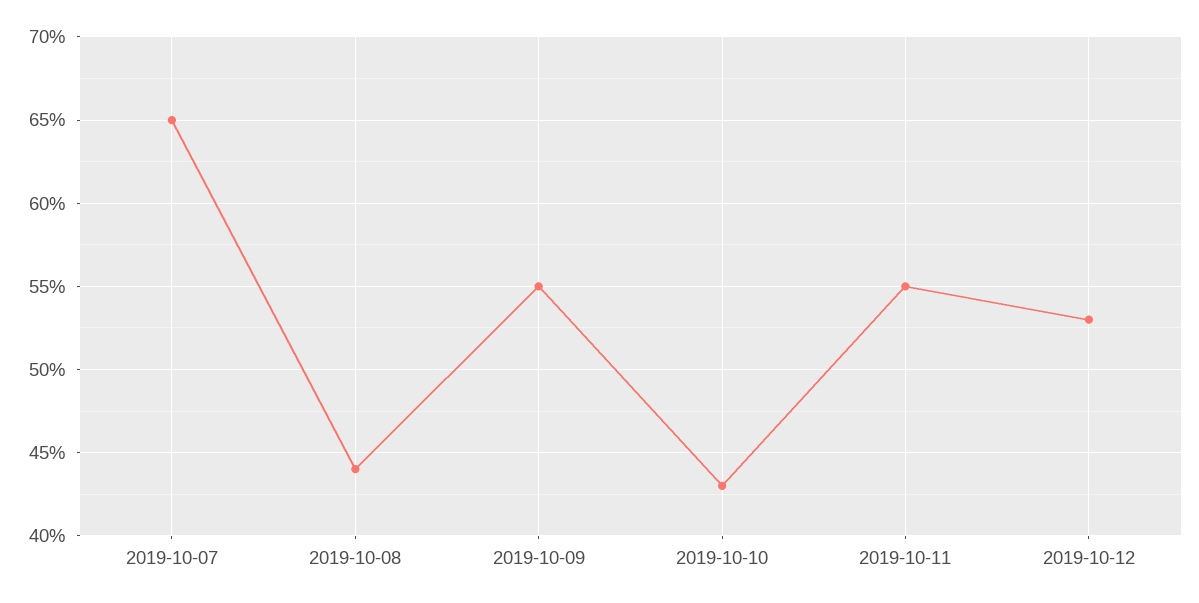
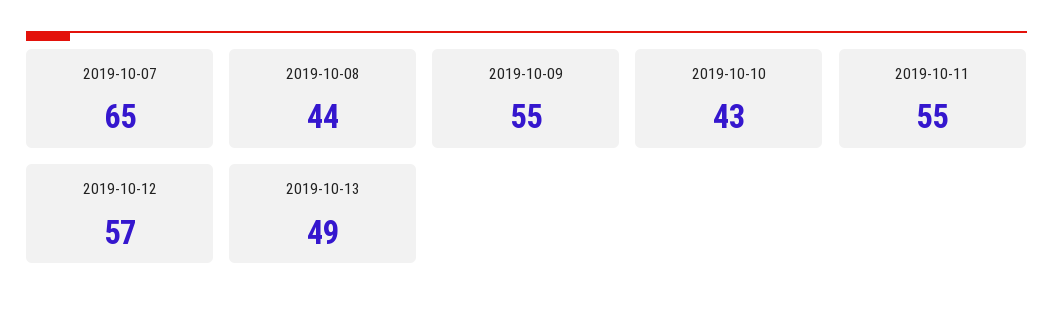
2019-10-12: 53 -> 57
2019-10-13: none -> 49

